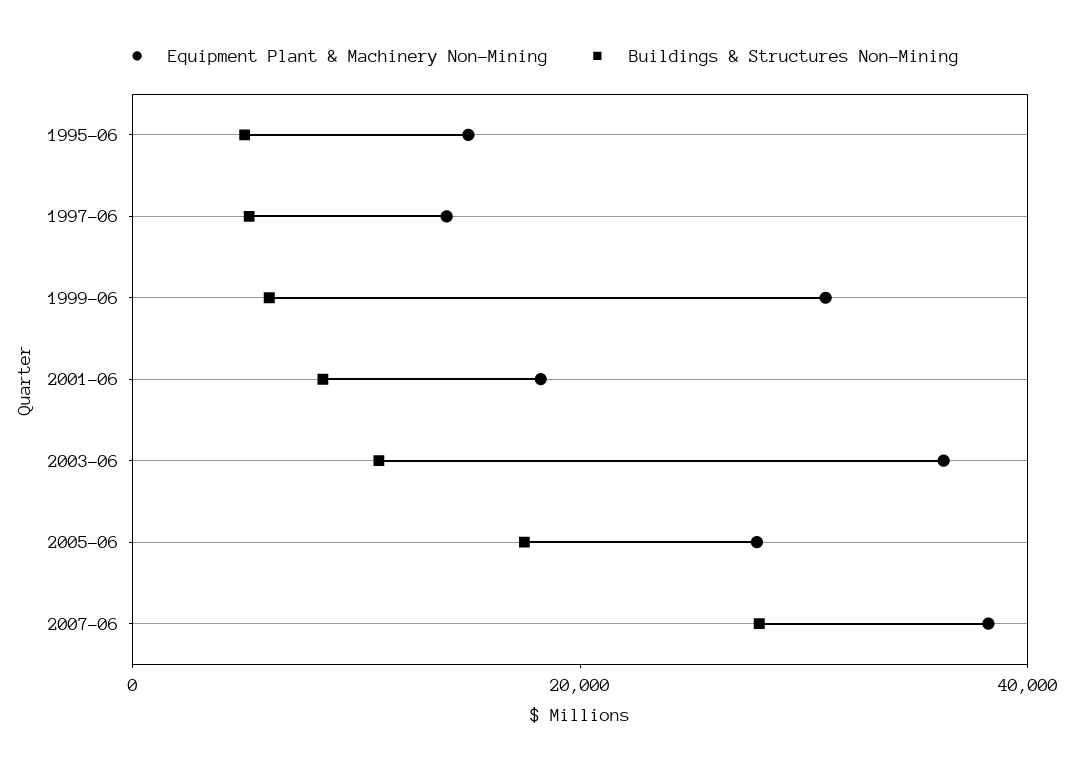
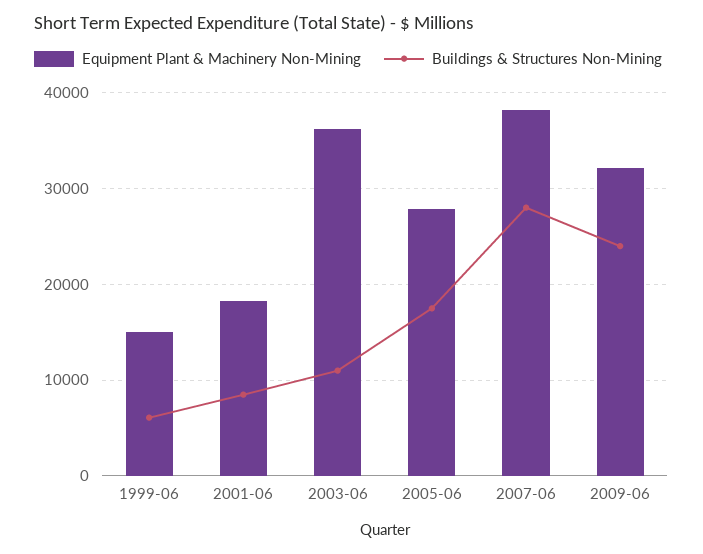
Equipment Plant & Machinery Non-Mining, 1995-06: 15000 -> none
Buildings & Structures Non-Mining, 1995-06: 5000 -> none
Equipment Plant & Machinery Non-Mining, 1997-06: 15000 -> none
Buildings & Structures Non-Mining, 1997-06: 5000 -> none
Equipment Plant & Machinery Non-Mining, 1999-06: 30000 -> 15000
Equipment Plant & Machinery Non-Mining, 2009-06: none -> 32000
Buildings & Structures Non-Mining, 2009-06: none -> 24000

